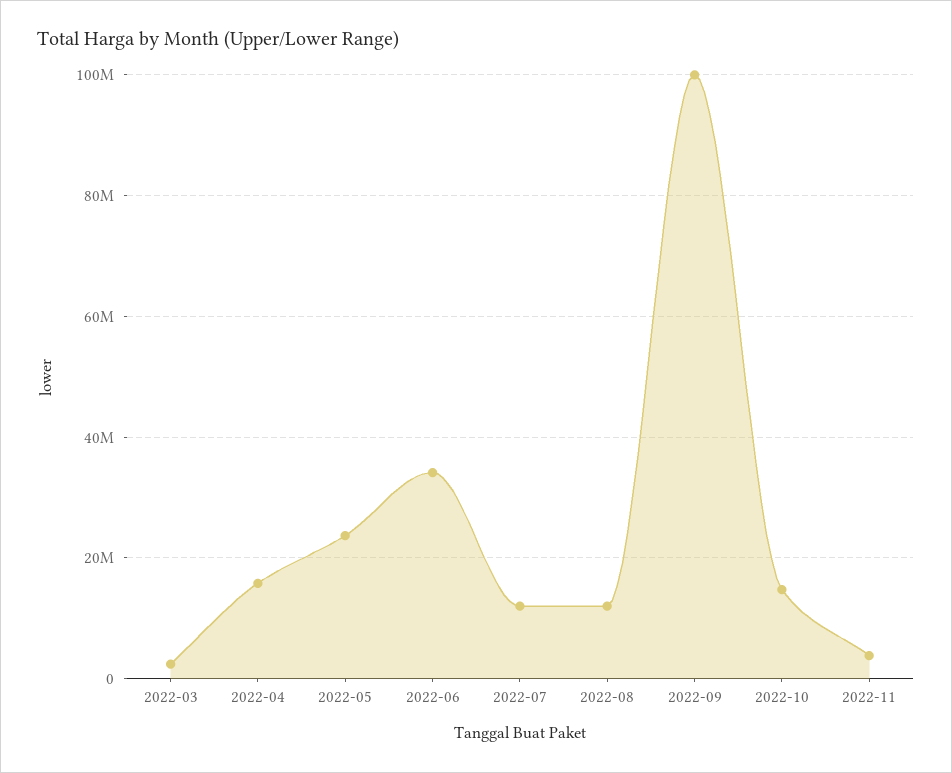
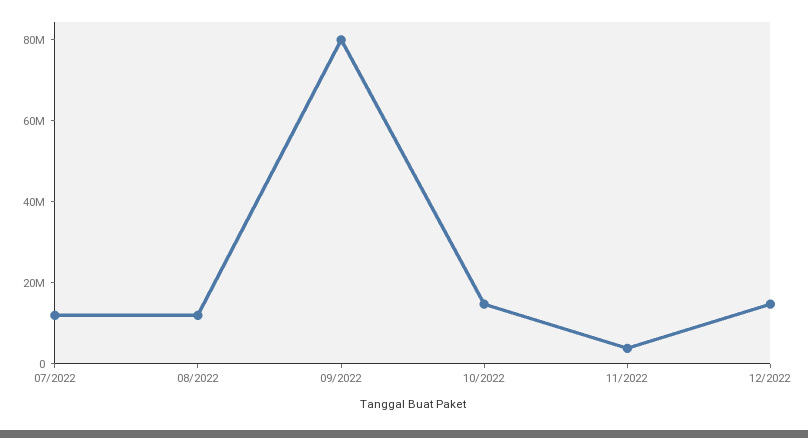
2022-03: 2000000 -> none
2022-04: 16000000 -> none
2022-05: 24000000 -> none
2022-06: 34000000 -> none
2022-09: 100000000 -> 80000000
12/2022: none -> 15000000

